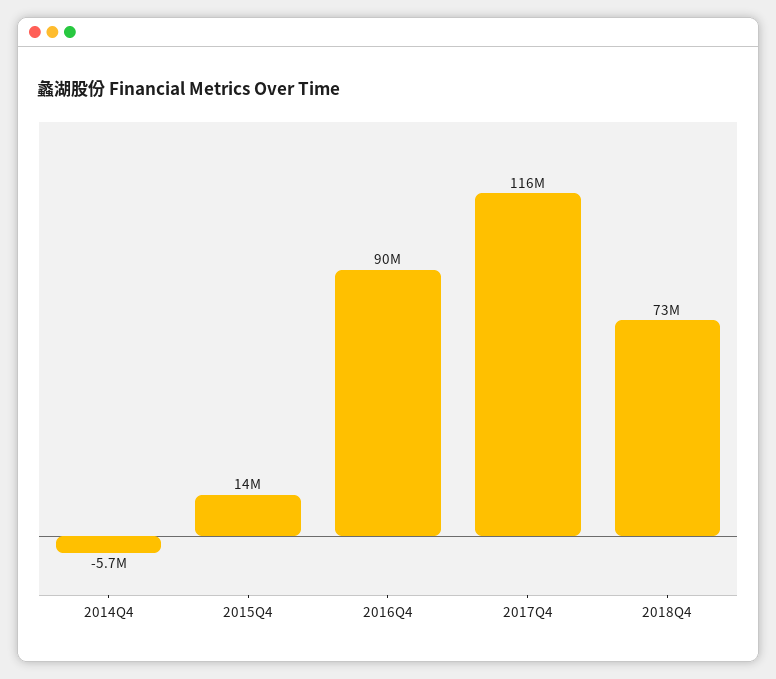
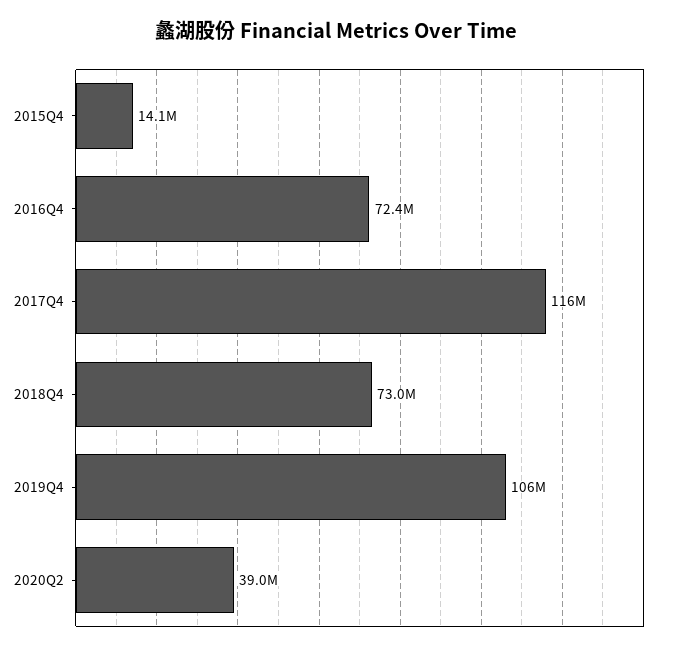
2014Q4: -5700000 -> none
2016Q4: 90000000 -> 72400000
2019Q4: none -> 106000000
2020Q2: none -> 39000000

